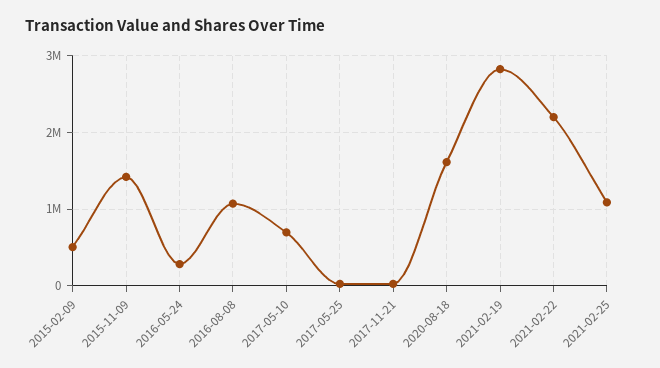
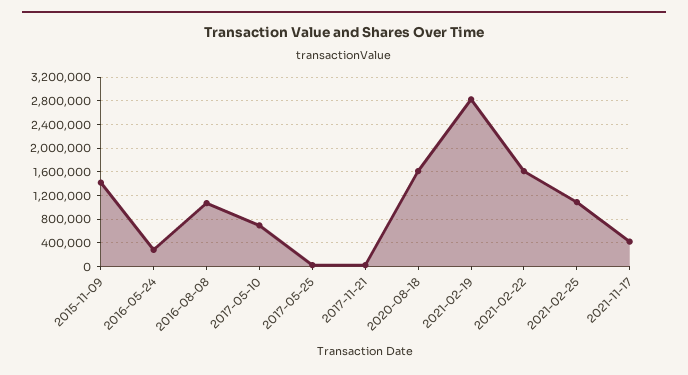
2015-02-09: 500000 -> none
2021-02-22: 2200000 -> 1600000
2021-11-17: none -> 400000

